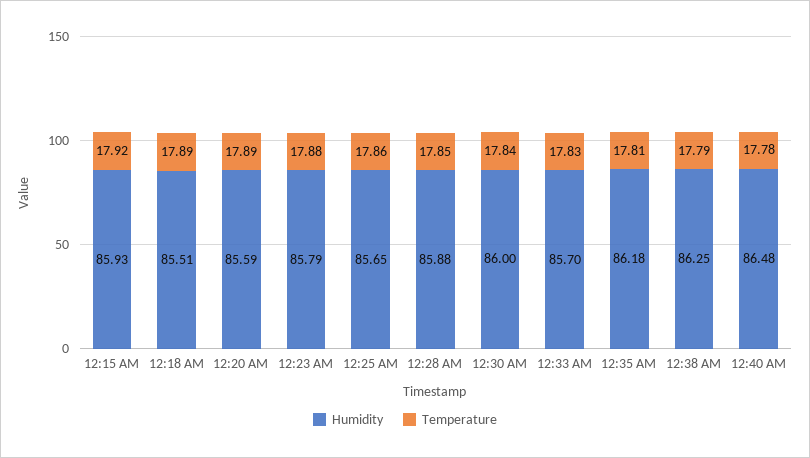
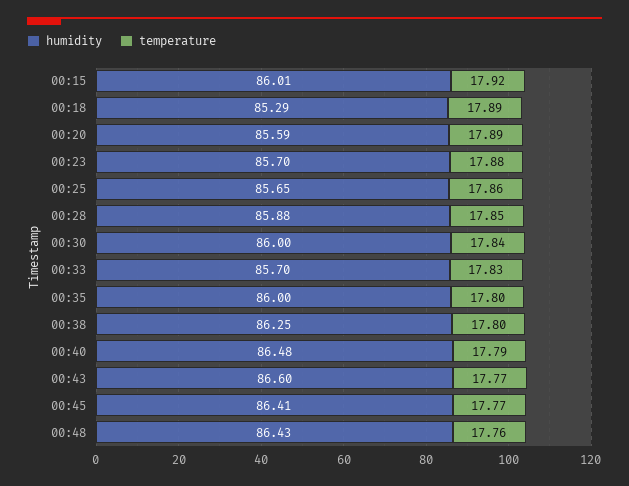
Humidity, 12:15 AM: 85.93 -> 86.01
Humidity, 12:18 AM: 85.51 -> 85.29
Humidity, 12:23 AM: 85.79 -> 85.7
Humidity, 12:35 AM: 86.18 -> 86
Temperature, 12:35 AM: 17.81 -> 17.8
Temperature, 12:38 AM: 17.79 -> 17.8
Temperature, 12:40 AM: 17.78 -> 17.79
Humidity, 00:43: none -> 86.6
Temperature, 00:43: none -> 17.77
Humidity, 00:45: none -> 86.41
Temperature, 00:45: none -> 17.77
Humidity, 00:48: none -> 86.43
Temperature, 00:48: none -> 17.76

